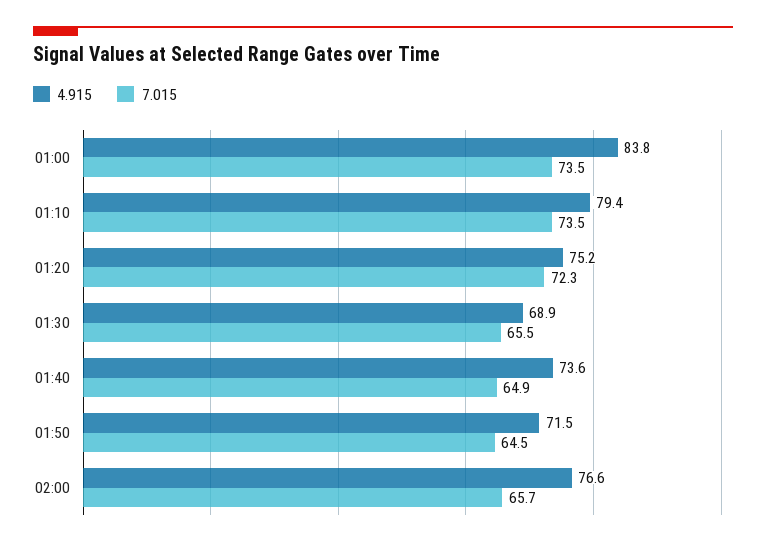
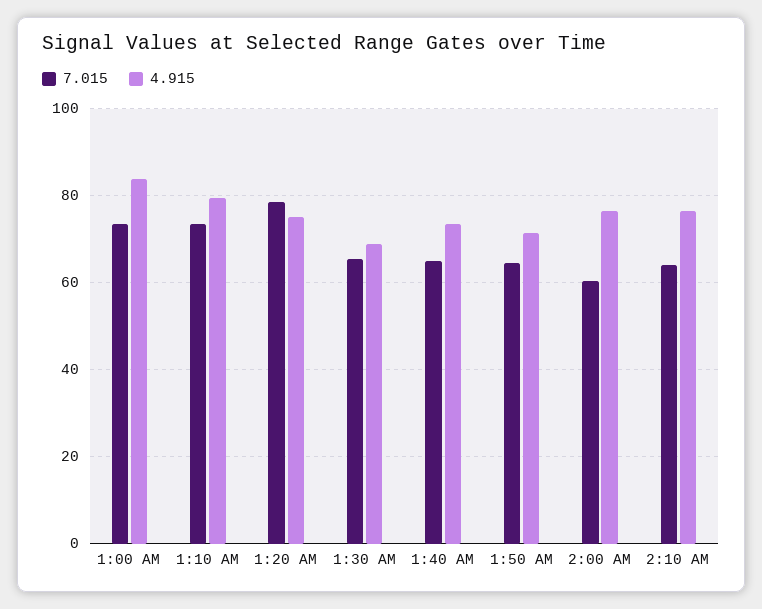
7.015, 01:20: 72.3 -> 78
7.015, 02:00: 65.7 -> 60
7.015, 2:10 AM: none -> 64
4.915, 2:10 AM: none -> 76

